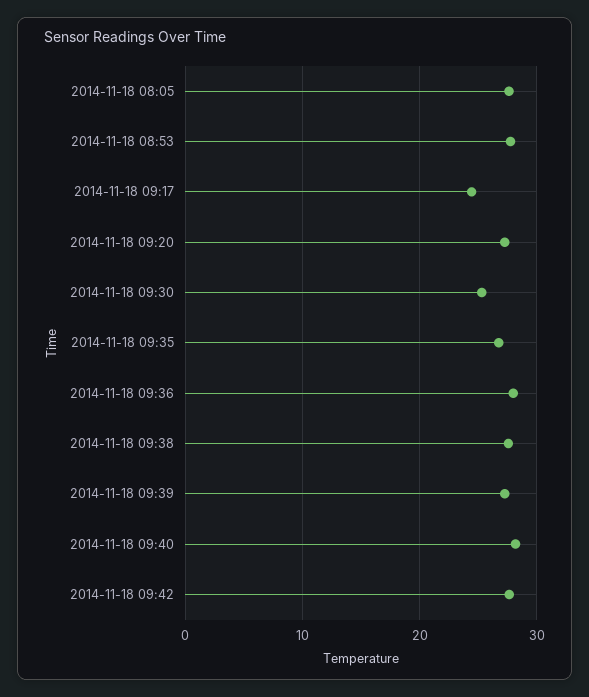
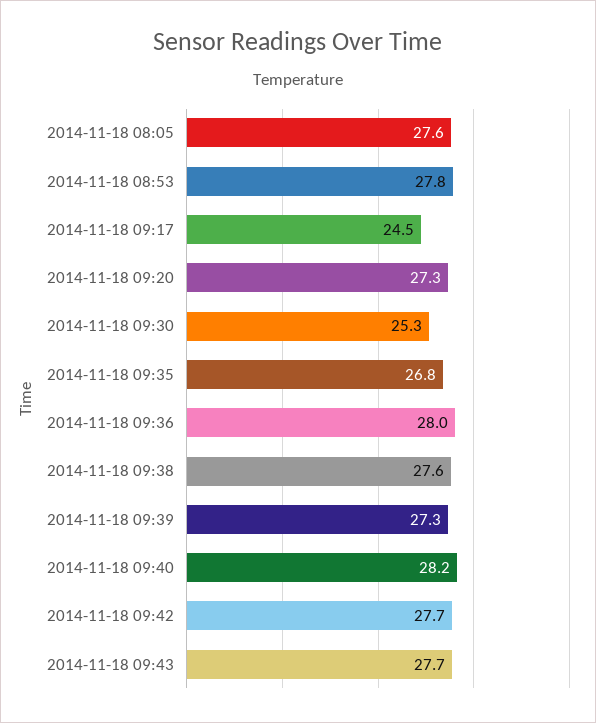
2014-11-18 09:43: none -> 27.7

